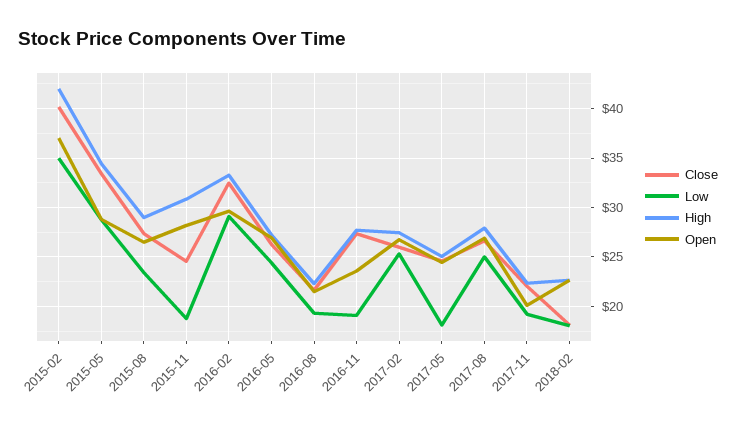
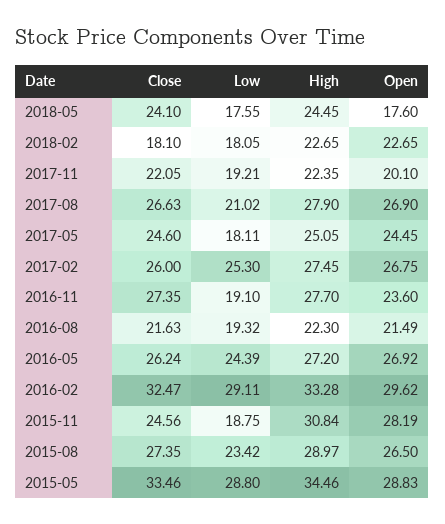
Close, 2015-02: 40 -> none
Low, 2015-02: 35 -> none
High, 2015-02: 42 -> none
Open, 2015-02: 37 -> none
Low, 2017-08: 25 -> 21.02
Close, 2018-05: none -> 24.1
Low, 2018-05: none -> 17.55
High, 2018-05: none -> 24.45
Open, 2018-05: none -> 17.6

